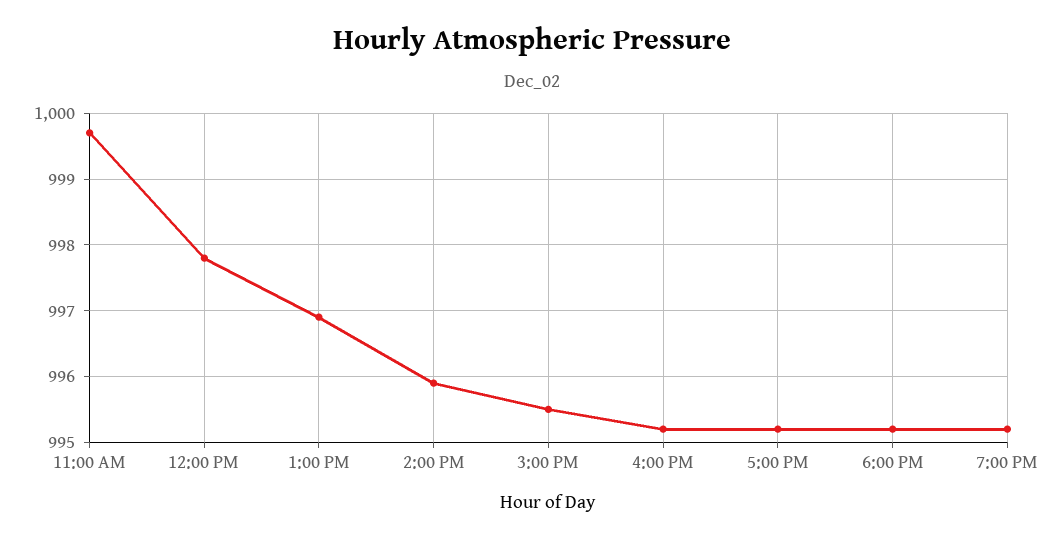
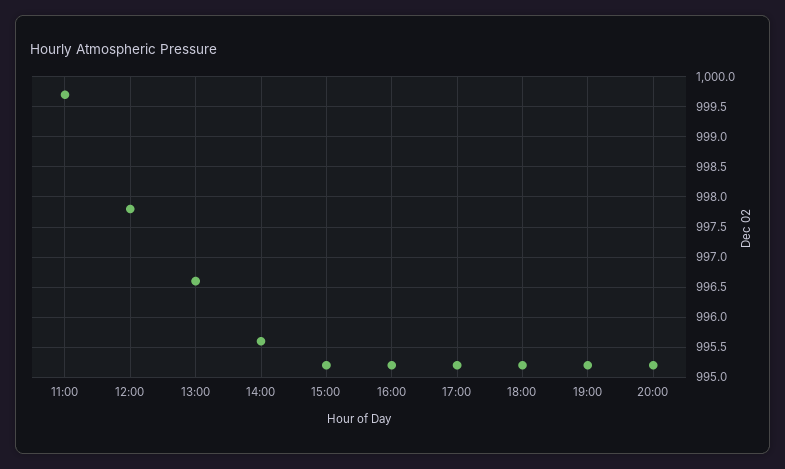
1:00 PM: 996.9 -> 996.6
2:00 PM: 995.9 -> 995.6
3:00 PM: 995.5 -> 995.2
20:00: none -> 995.2

